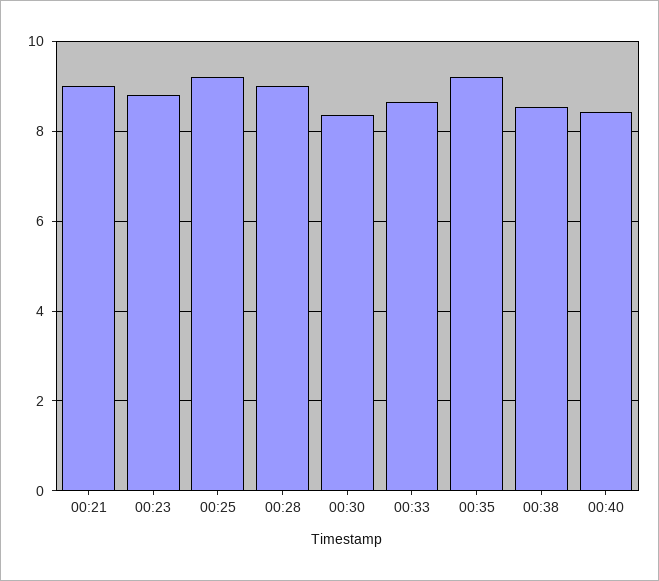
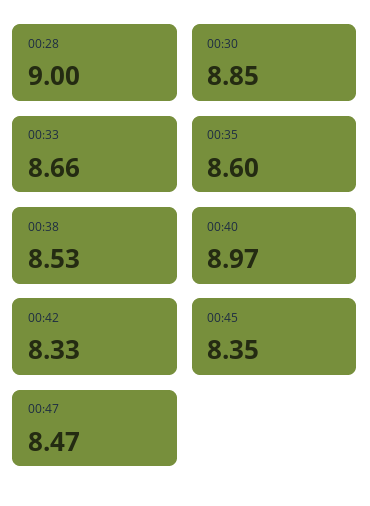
00:21: 9 -> none
00:23: 8.8 -> none
00:25: 9.2 -> none
00:30: 8.4 -> 8.85
00:35: 9.2 -> 8.6
00:40: 8.4 -> 8.97
00:42: none -> 8.33
00:45: none -> 8.35
00:47: none -> 8.47

